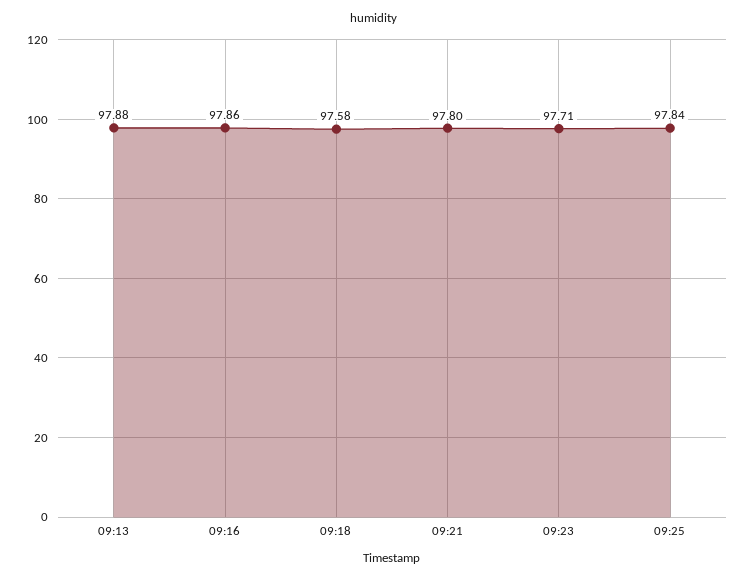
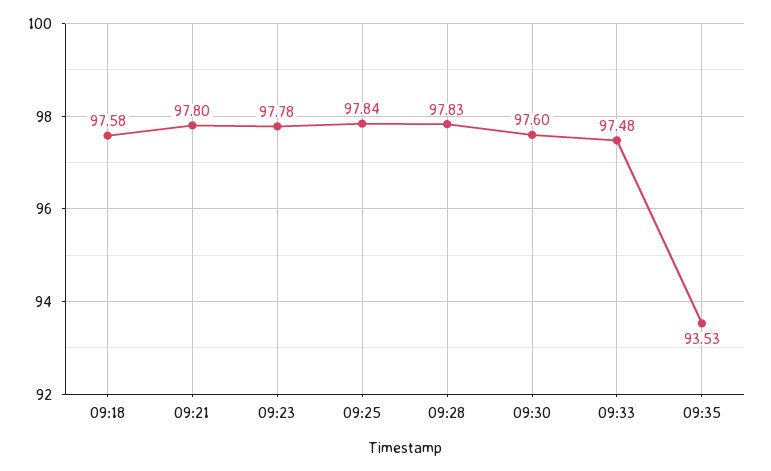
09:13: 97.88 -> none
09:16: 97.86 -> none
09:23: 97.71 -> 97.78
09:28: none -> 97.83
09:30: none -> 97.6
09:33: none -> 97.48
09:35: none -> 93.53

